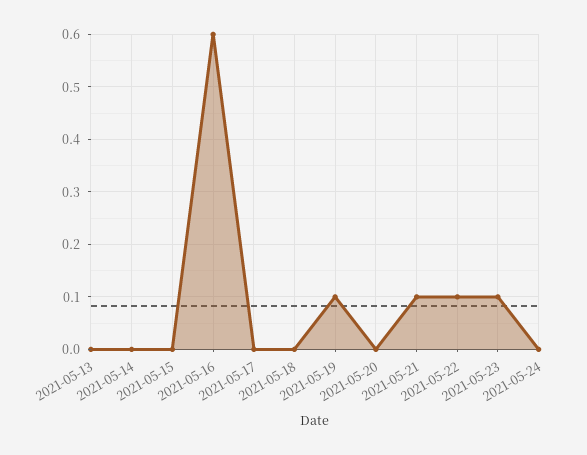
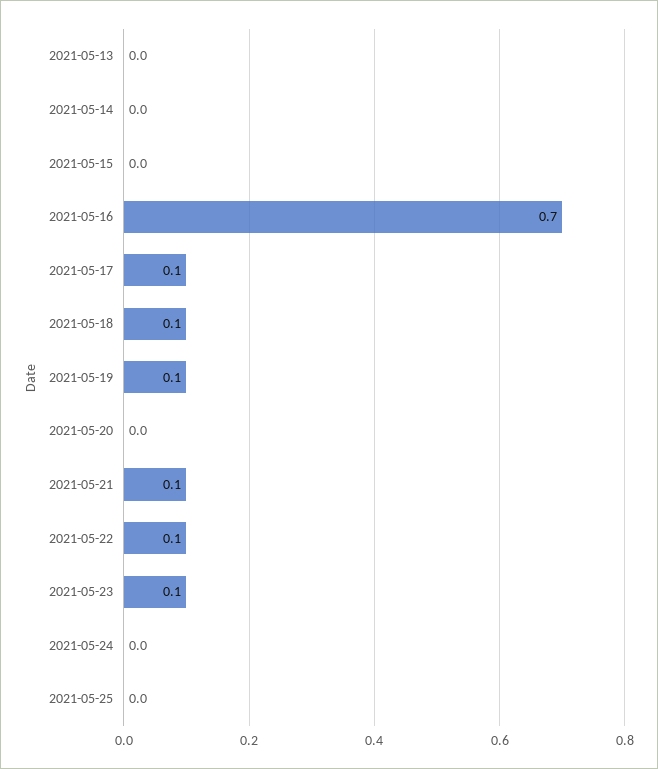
2021-05-16: 0.6 -> 0.7
2021-05-17: 0 -> 0.1
2021-05-18: 0 -> 0.1
2021-05-25: none -> 0

